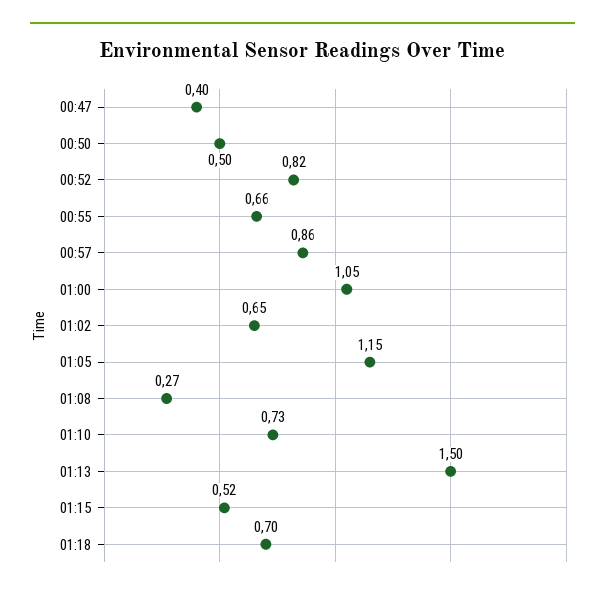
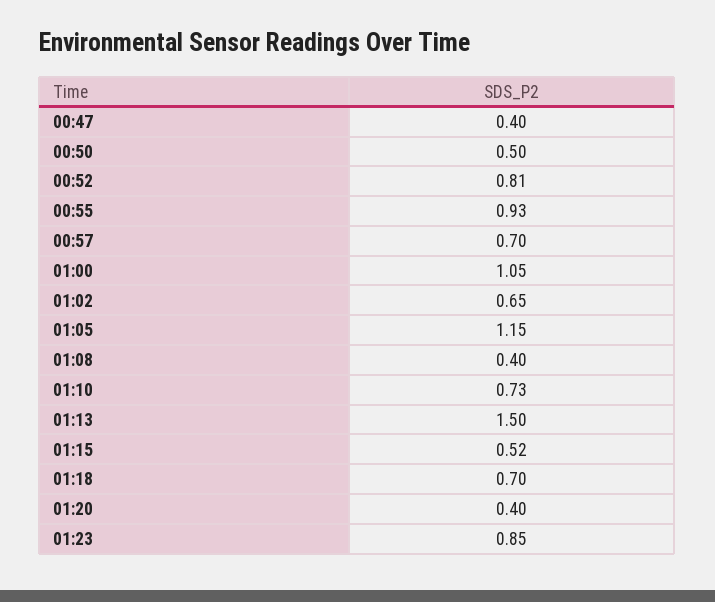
00:52: 0.82 -> 0.81
00:55: 0.66 -> 0.93
00:57: 0.86 -> 0.7
01:08: 0.27 -> 0.4
01:20: none -> 0.4
01:23: none -> 0.85

